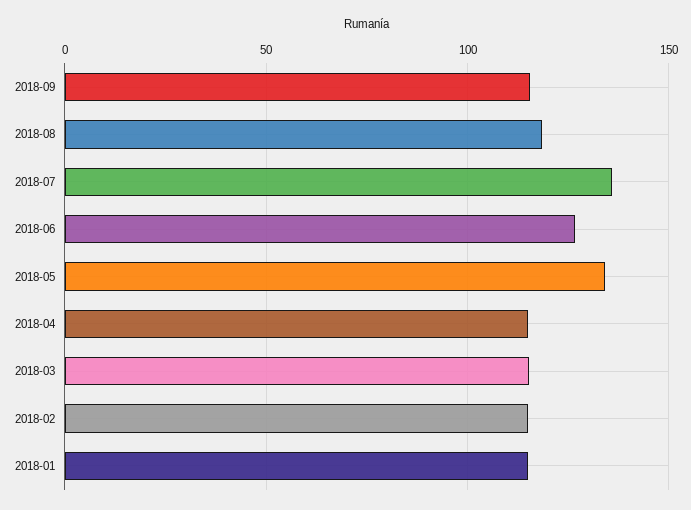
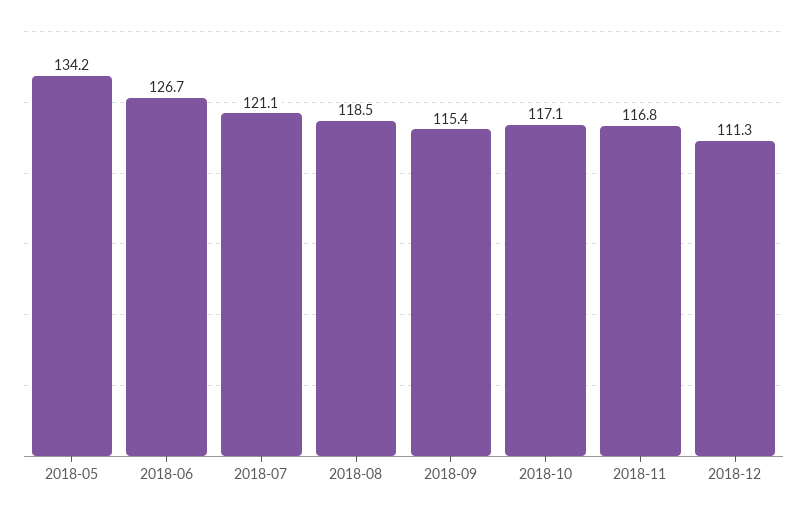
2018-07: 135 -> 121.1
2018-04: 115 -> none
2018-03: 115 -> none
2018-02: 115 -> none
2018-01: 115 -> none
2018-10: none -> 117.1
2018-11: none -> 116.8
2018-12: none -> 111.3

